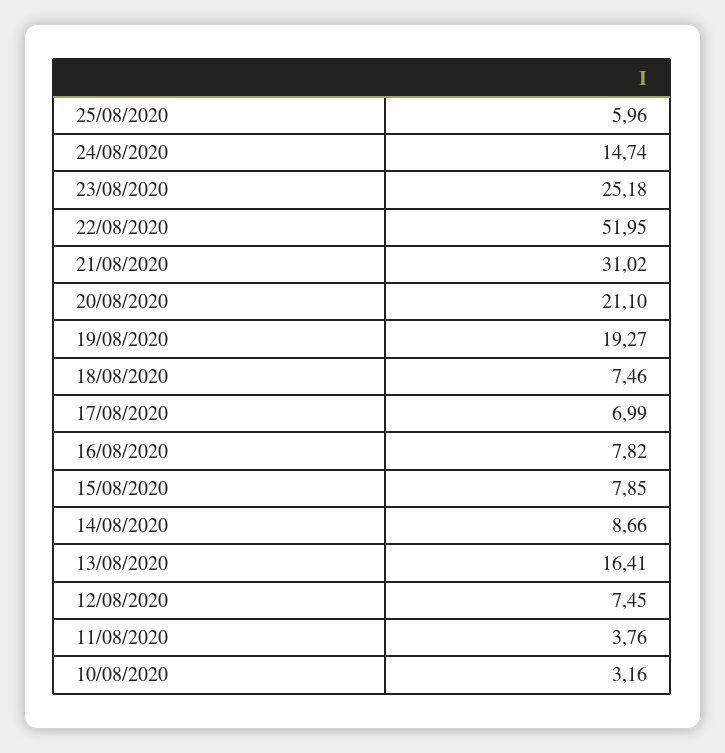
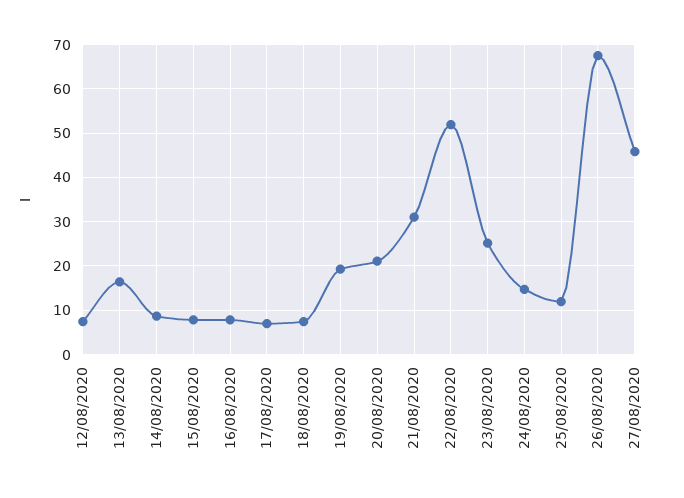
25/08/2020: 5.96 -> 12
11/08/2020: 3.76 -> none
10/08/2020: 3.16 -> none
26/08/2020: none -> 68
27/08/2020: none -> 46

